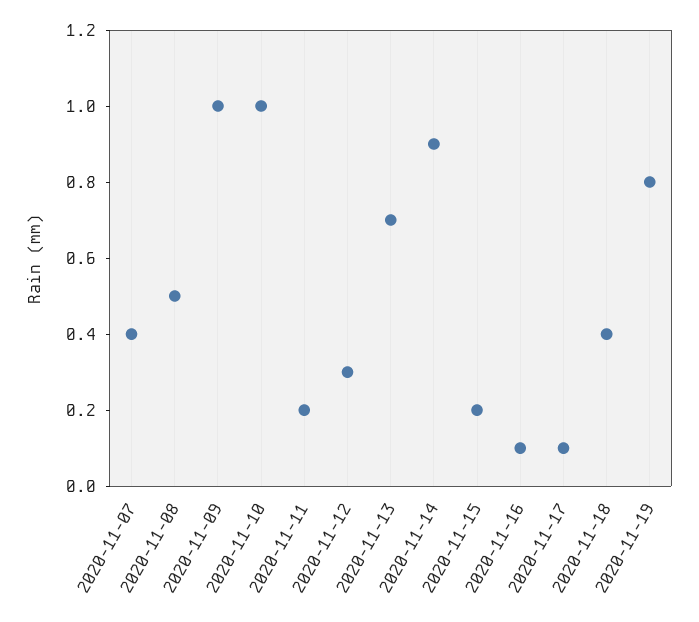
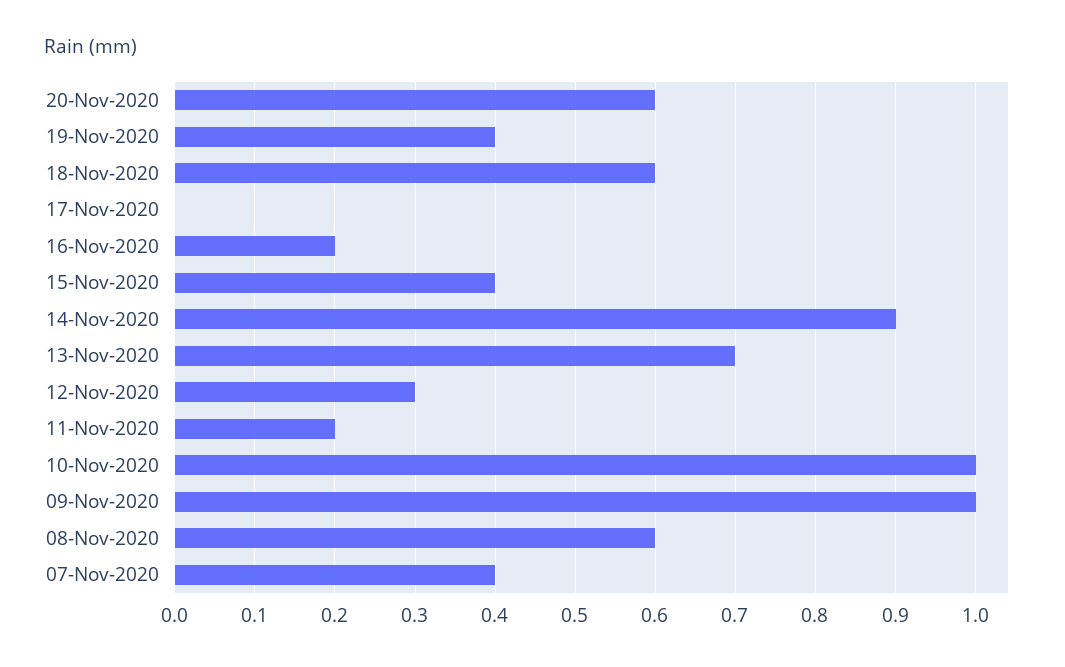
2020-11-08: 0.5 -> 0.6
2020-11-15: 0.2 -> 0.4
2020-11-16: 0.1 -> 0.2
2020-11-17: 0.1 -> 0
2020-11-18: 0.4 -> 0.6
2020-11-19: 0.8 -> 0.4
20-Nov-2020: none -> 0.6

